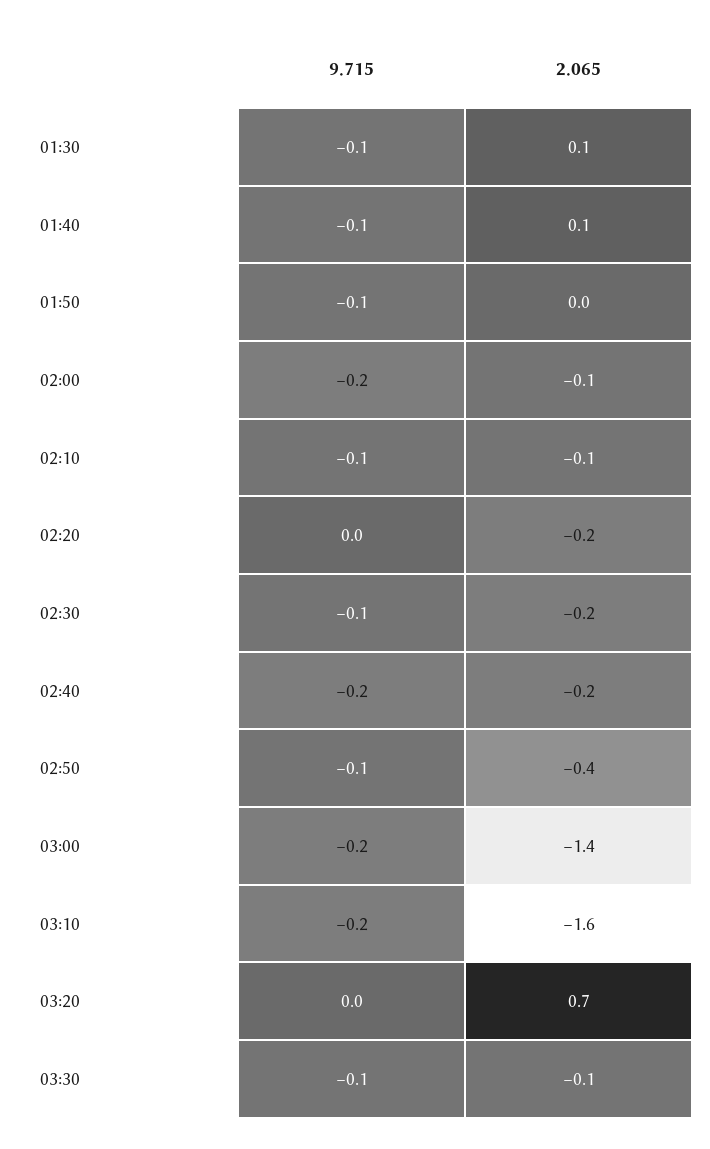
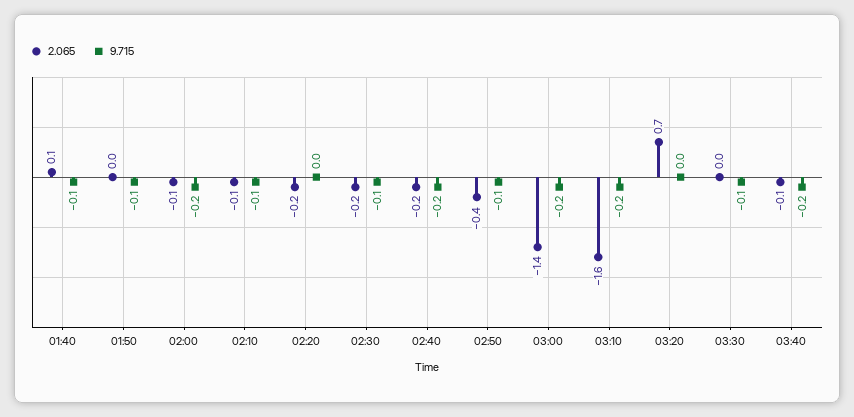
9.715, 01:30: -0.1 -> none
2.065, 01:30: 0.1 -> none
2.065, 03:30: -0.1 -> 0
2.065, 03:40: none -> -0.1
9.715, 03:40: none -> -0.2

